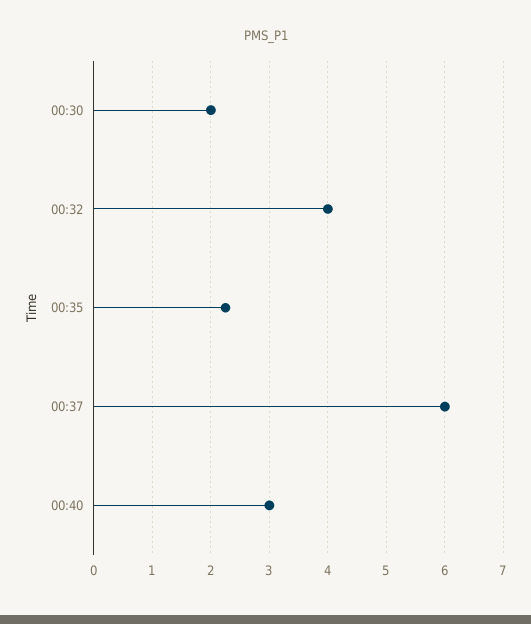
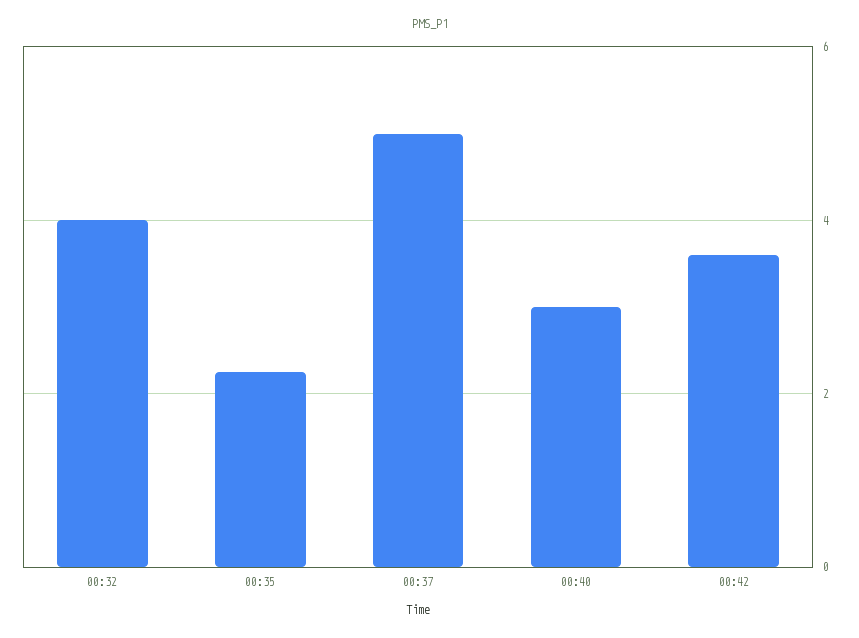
00:30: 2 -> none
00:37: 6 -> 5
00:42: none -> 3.6

